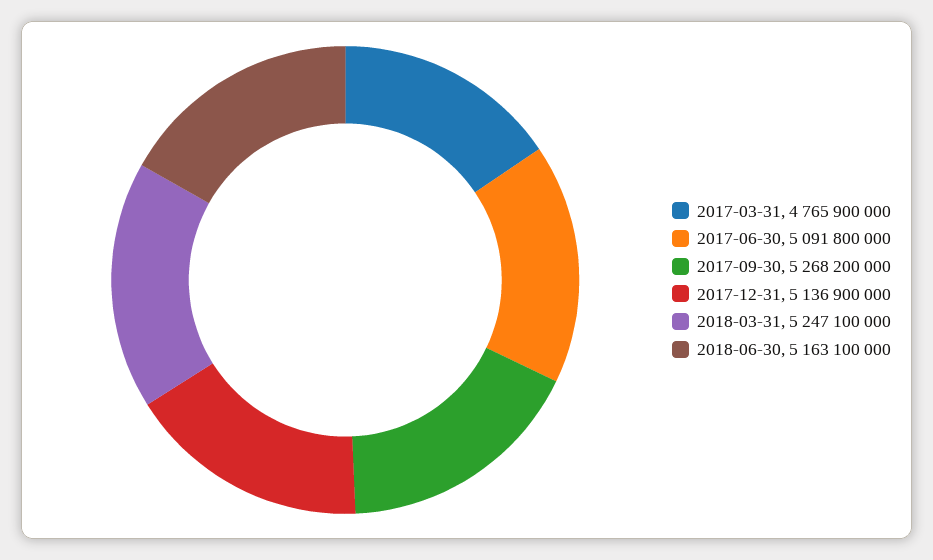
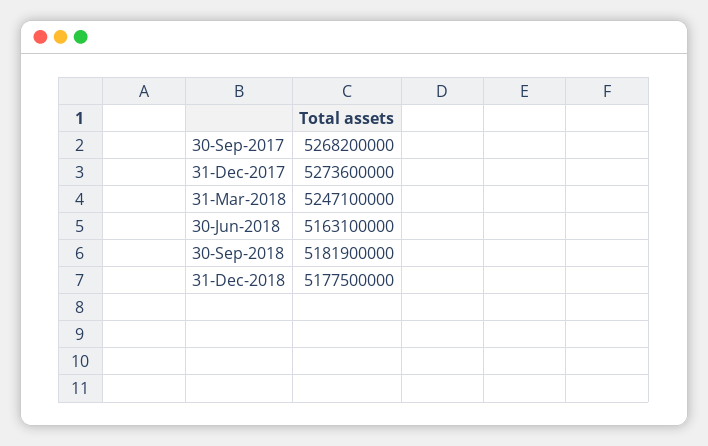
2017-03-31: 4765900000 -> none
2017-06-30: 5091800000 -> none
2017-12-31: 5136900000 -> 5273600000
30-Sep-2018: none -> 5181900000
31-Dec-2018: none -> 5177500000

